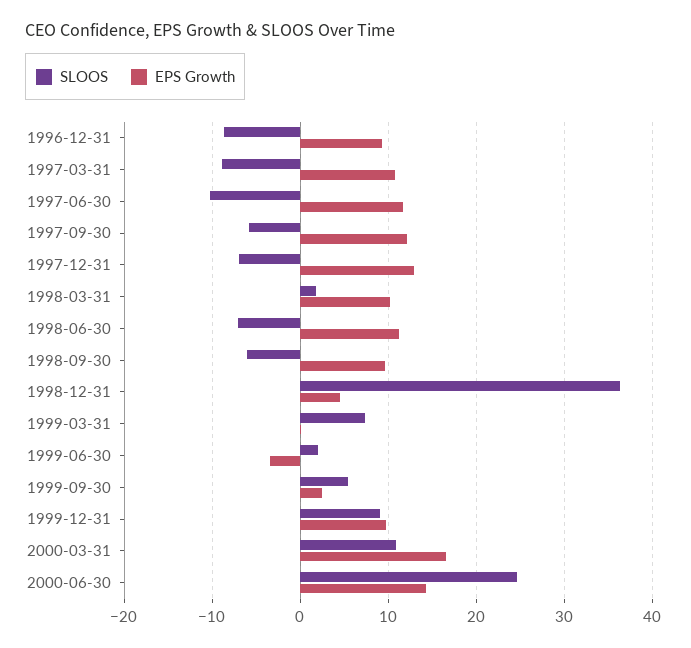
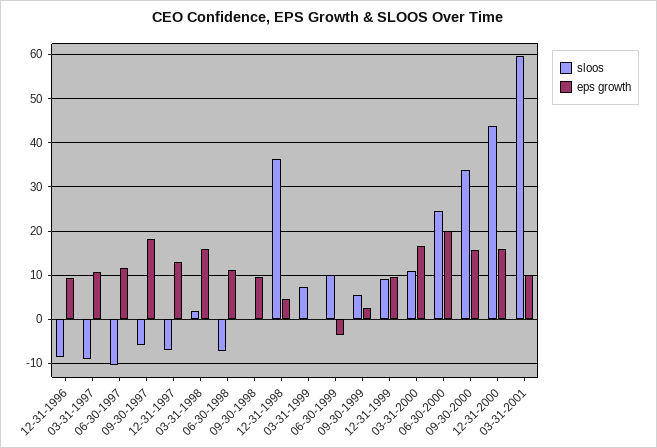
EPS Growth, 1997-09-30: 12 -> 18
EPS Growth, 1998-03-31: 10 -> 16
SLOOS, 1998-09-30: -6 -> 0
SLOOS, 1999-06-30: 2 -> 10
EPS Growth, 2000-06-30: 14 -> 20
SLOOS, 09-30-2000: none -> 34
EPS Growth, 09-30-2000: none -> 16
SLOOS, 12-31-2000: none -> 44
EPS Growth, 12-31-2000: none -> 16
SLOOS, 03-31-2001: none -> 60
EPS Growth, 03-31-2001: none -> 10

